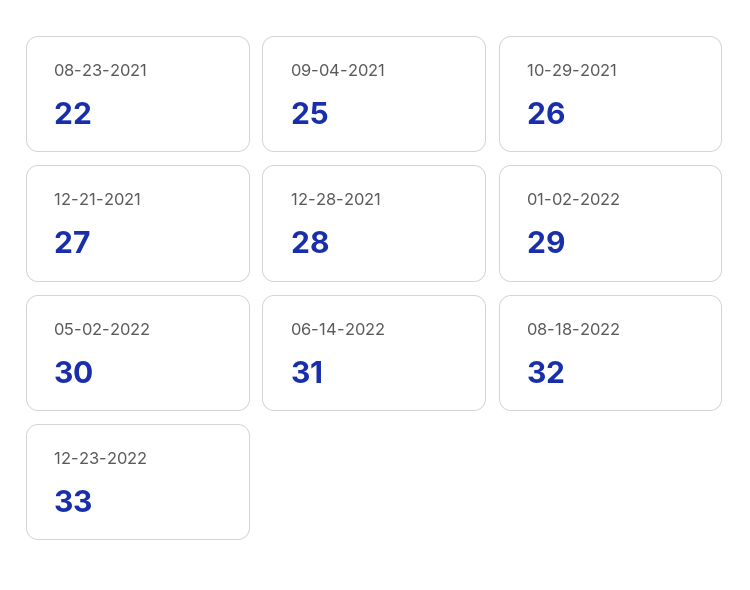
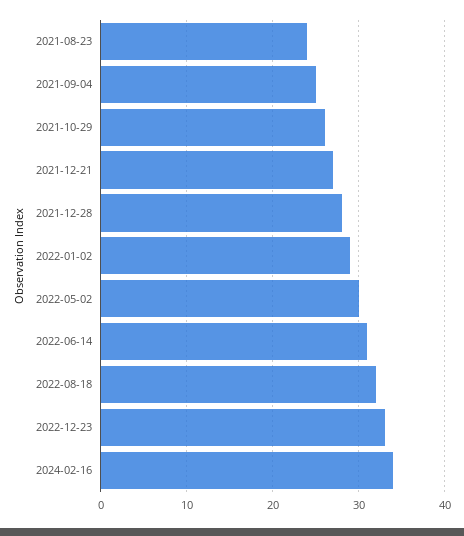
08-23-2021: 22 -> 24
2024-02-16: none -> 34

